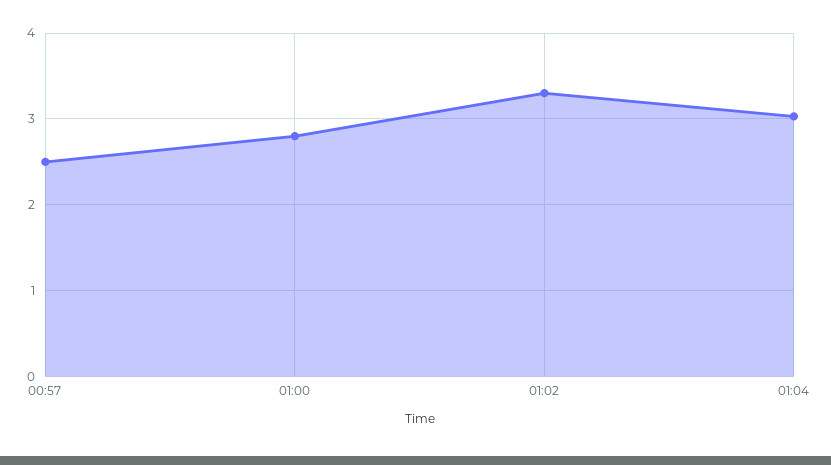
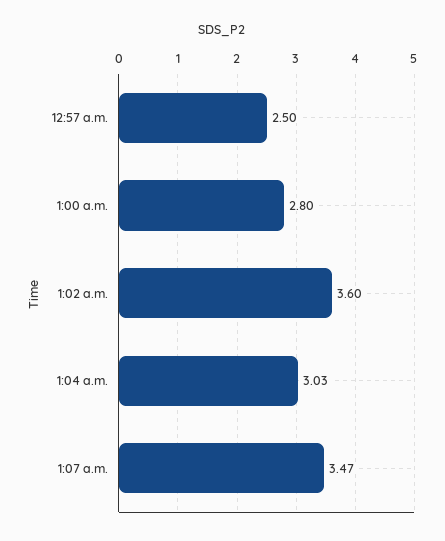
01:02: 3.3 -> 3.6
1:07 a.m.: none -> 3.47

